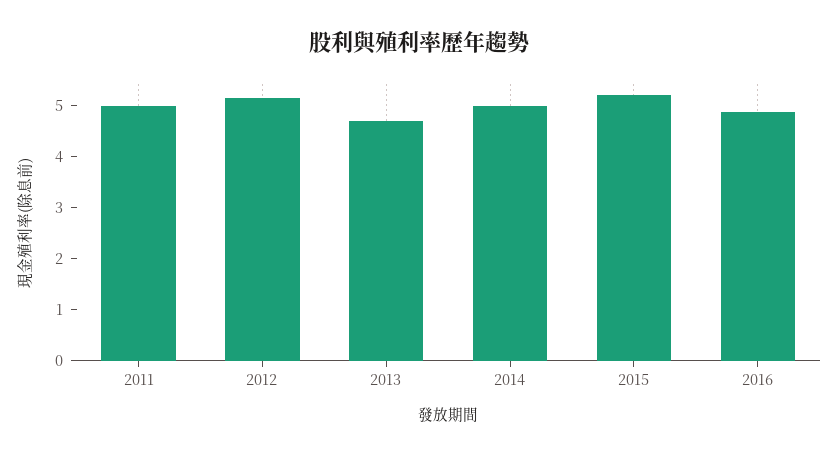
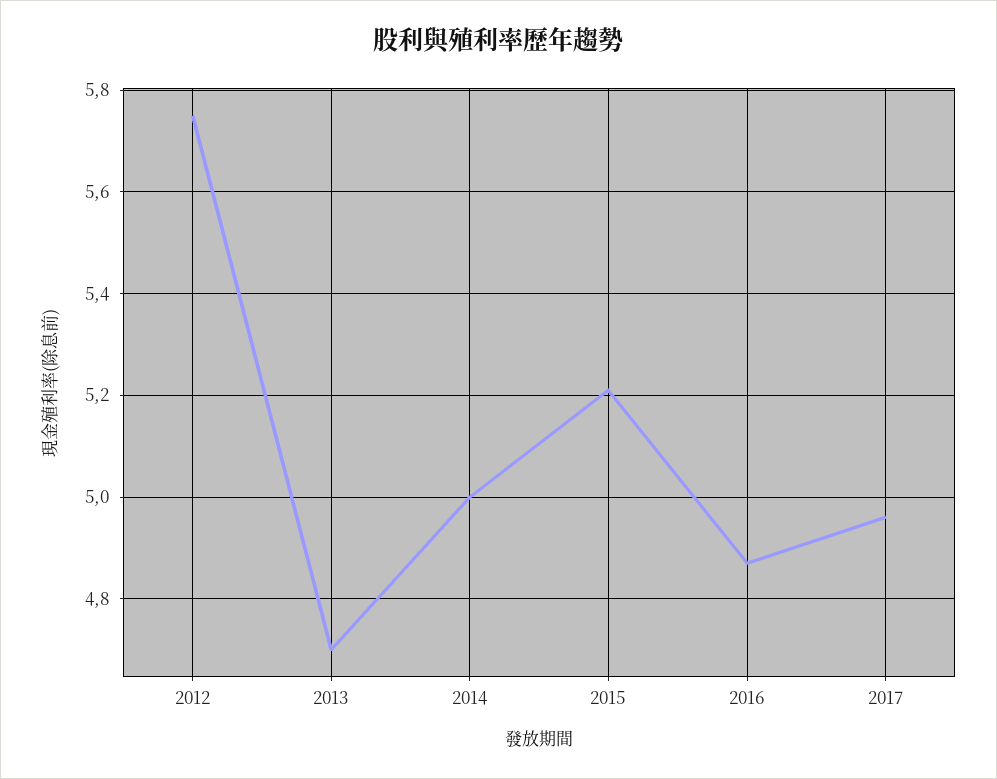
2011: 5 -> none
2012: 5.2 -> 5.75
2017: none -> 4.95

